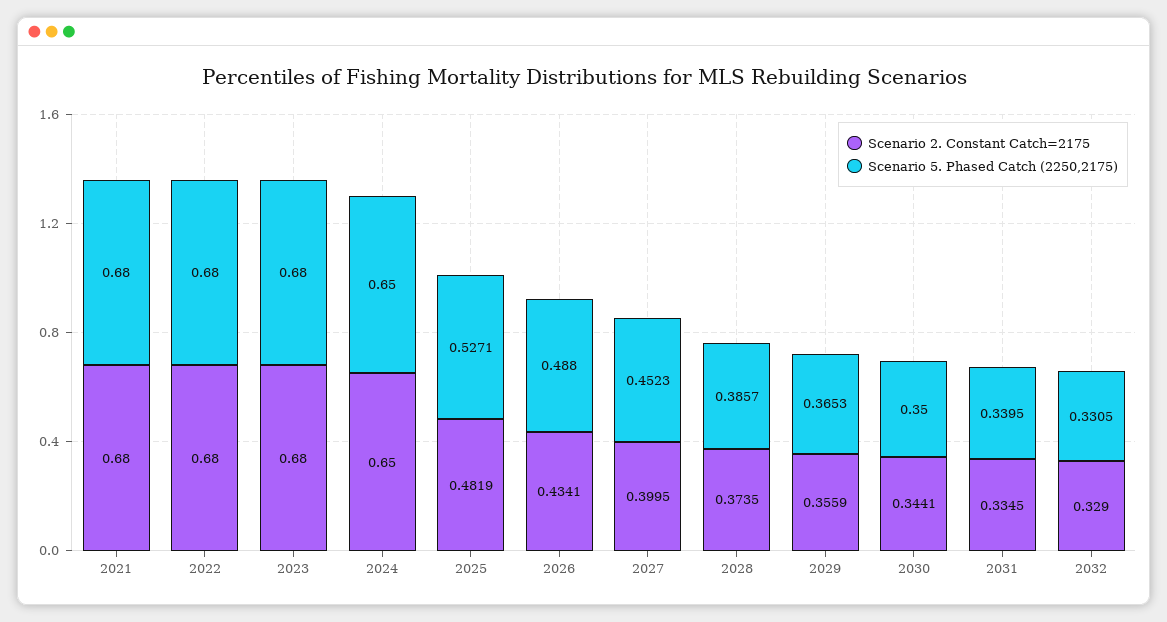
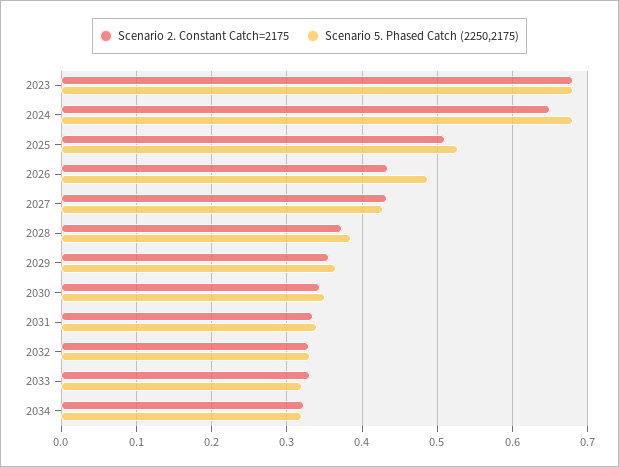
Scenario 2. Constant Catch=2175, 2021: 0.68 -> none
Scenario 5. Phased Catch (2250,2175), 2021: 0.68 -> none
Scenario 2. Constant Catch=2175, 2022: 0.68 -> none
Scenario 5. Phased Catch (2250,2175), 2022: 0.68 -> none
Scenario 5. Phased Catch (2250,2175), 2024: 0.65 -> 0.68
Scenario 2. Constant Catch=2175, 2025: 0.4819 -> 0.51
Scenario 2. Constant Catch=2175, 2027: 0.3995 -> 0.43
Scenario 5. Phased Catch (2250,2175), 2027: 0.4523 -> 0.43
Scenario 2. Constant Catch=2175, 2033: none -> 0.33
Scenario 5. Phased Catch (2250,2175), 2033: none -> 0.32
Scenario 2. Constant Catch=2175, 2034: none -> 0.32
Scenario 5. Phased Catch (2250,2175), 2034: none -> 0.32

